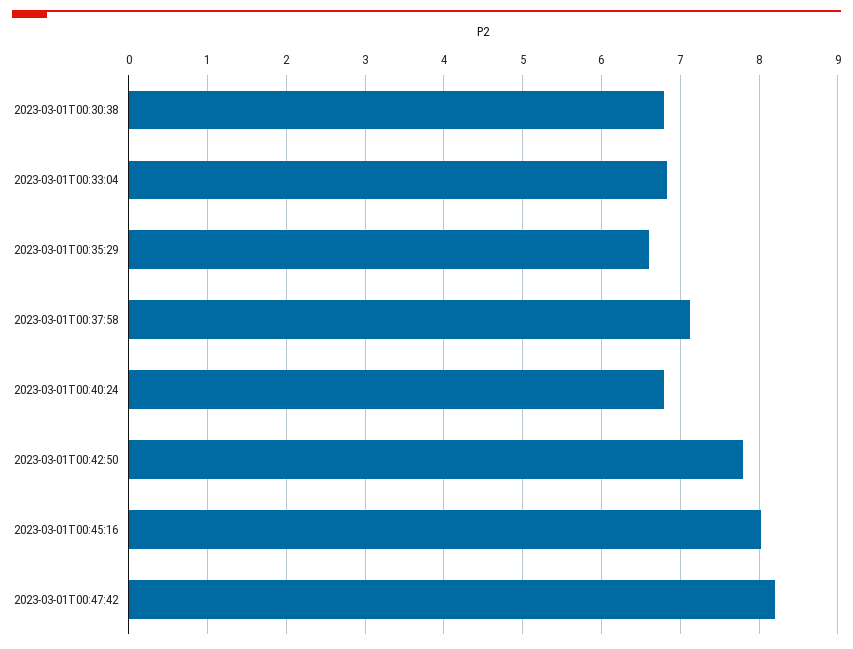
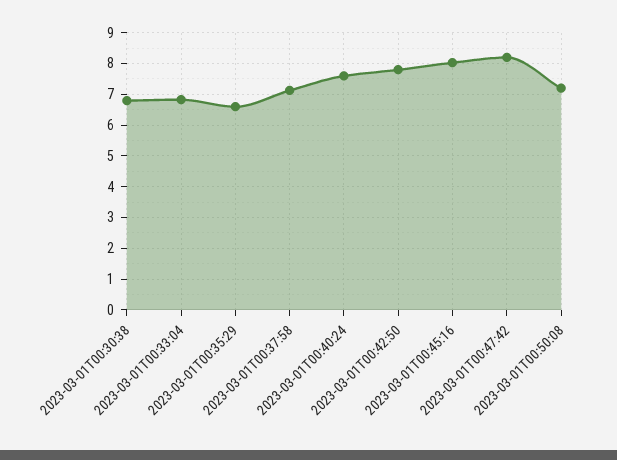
2023-03-01T00:40:24: 6.8 -> 7.6
2023-03-01T00:50:08: none -> 7.2

